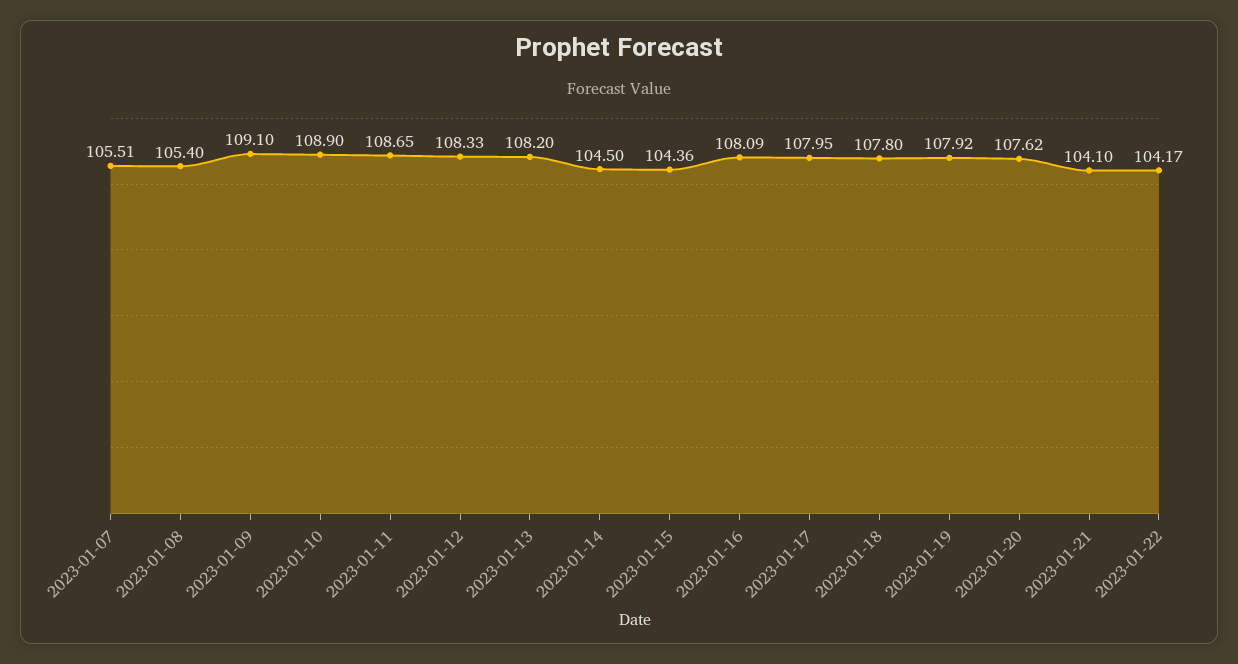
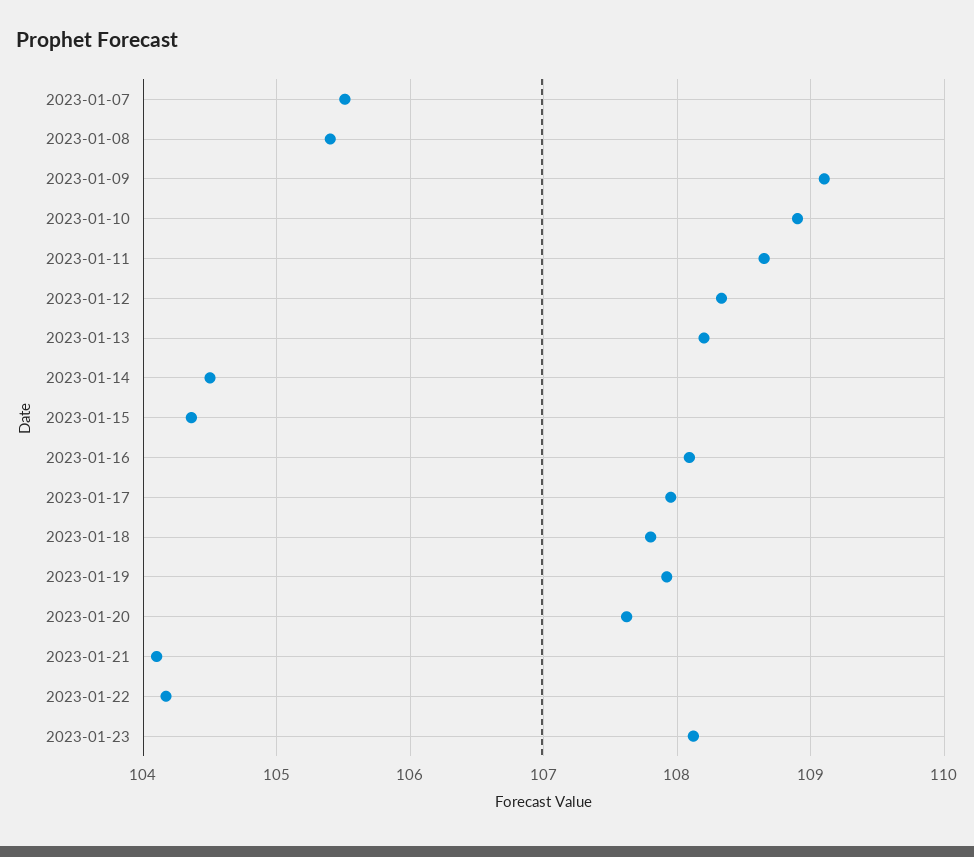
2023-01-23: none -> 108.1

